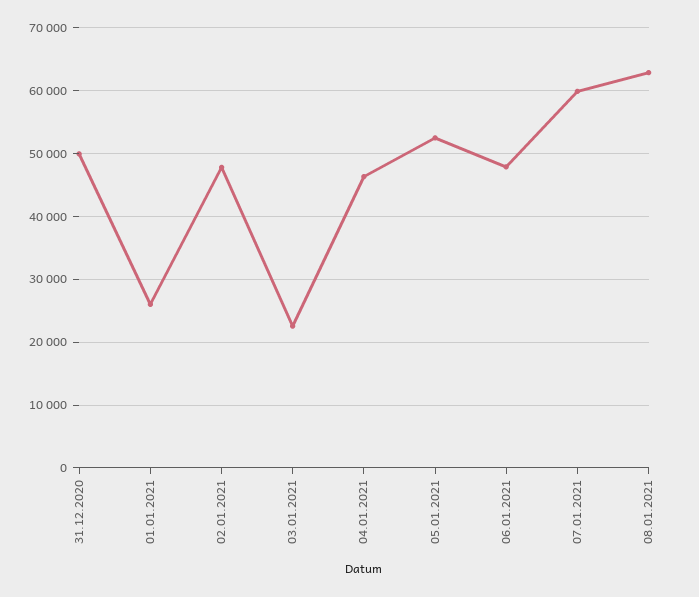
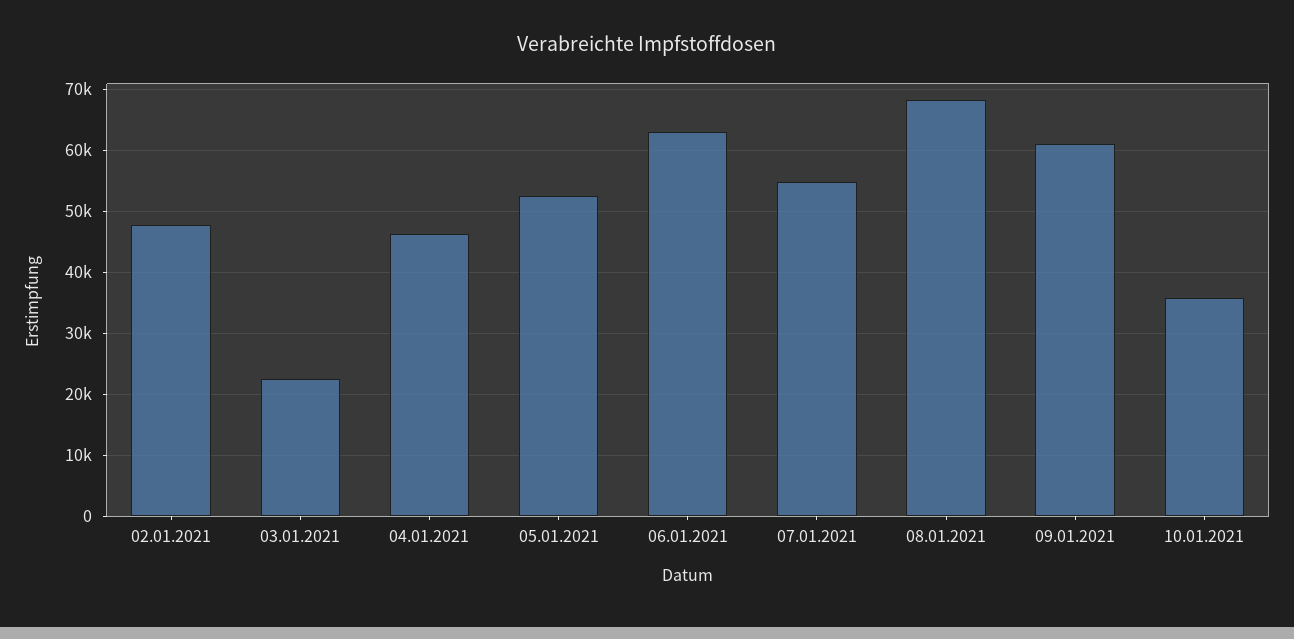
31.12.2020: 50000 -> none
01.01.2021: 26000 -> none
06.01.2021: 48000 -> 63000
07.01.2021: 60000 -> 55000
08.01.2021: 63000 -> 68000
09.01.2021: none -> 61000
10.01.2021: none -> 36000

